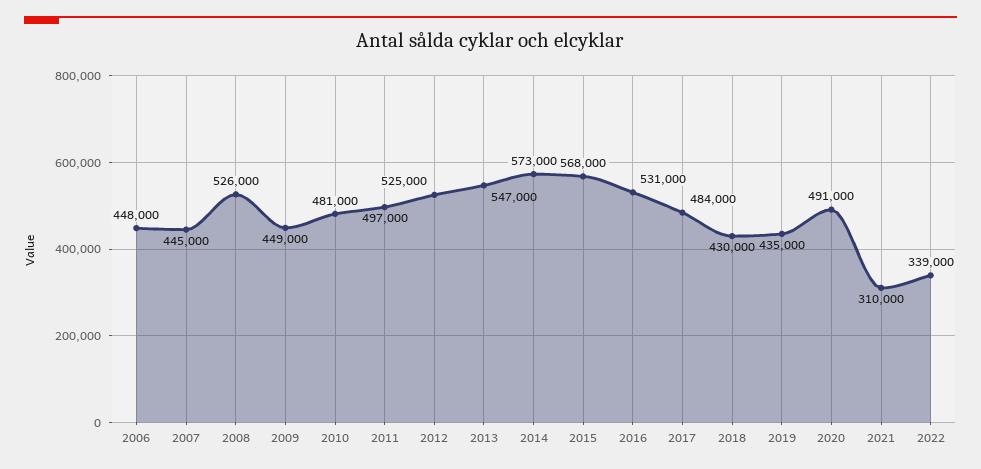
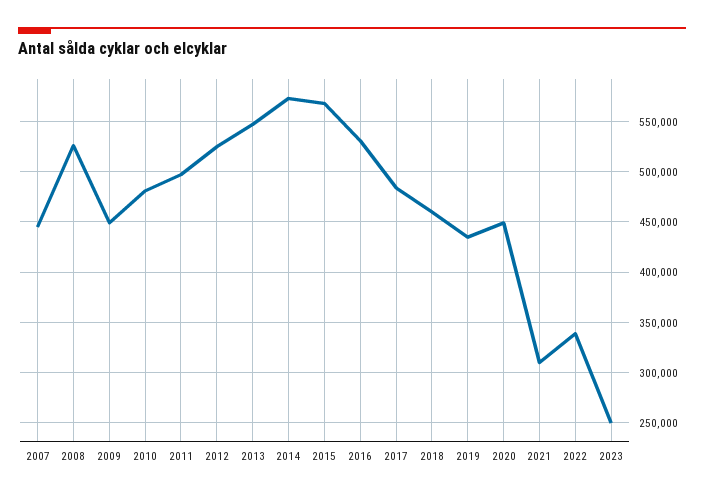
2006: 448000 -> none
2018: 430000 -> 460000
2020: 491000 -> 450000
2023: none -> 250000

